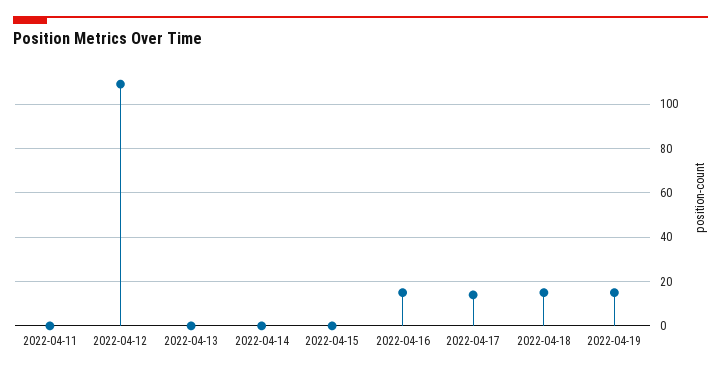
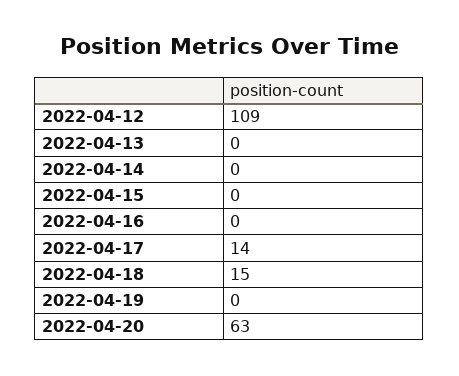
2022-04-11: 0 -> none
2022-04-16: 15 -> 0
2022-04-19: 15 -> 0
2022-04-20: none -> 63

